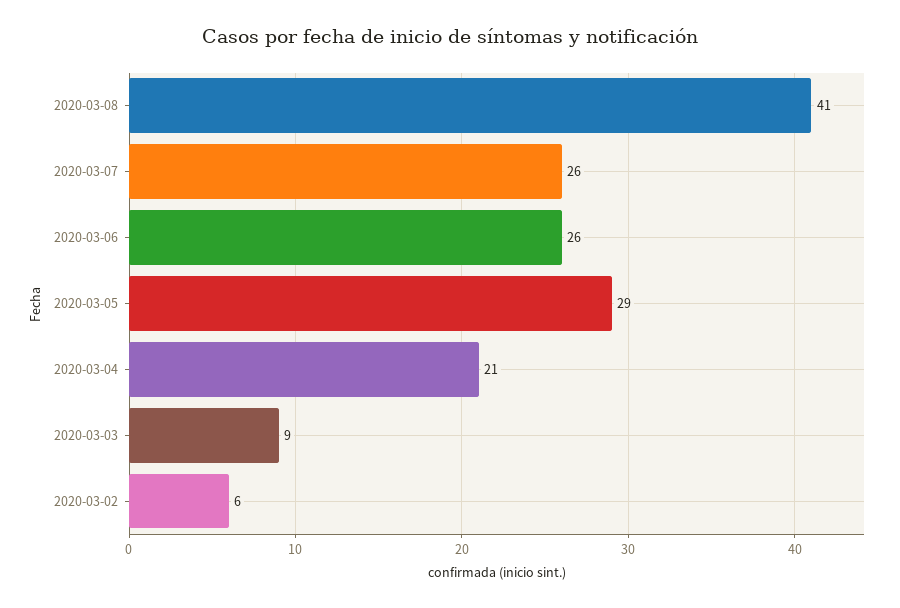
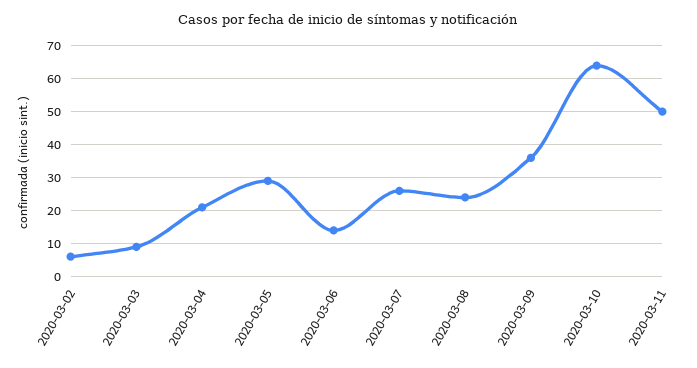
2020-03-08: 41 -> 25
2020-03-06: 26 -> 15
2020-03-09: none -> 35
2020-03-10: none -> 65
2020-03-11: none -> 50

